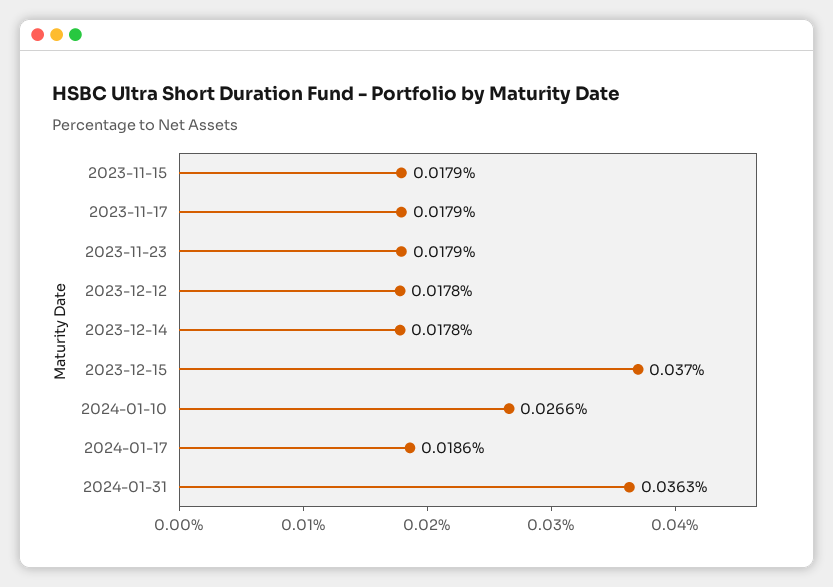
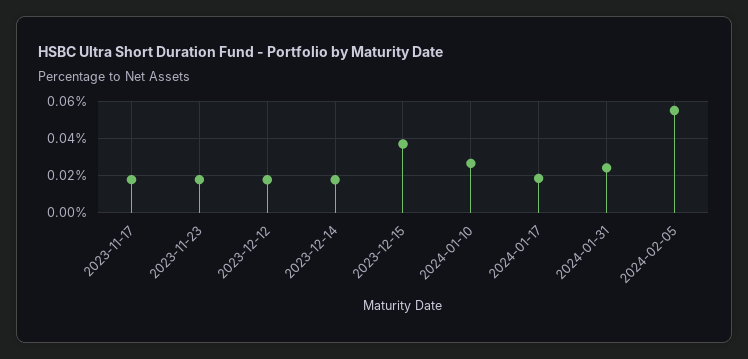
2023-11-15: 0.0179 -> none
2024-01-31: 0.0363 -> 0.025
2024-02-05: none -> 0.055

